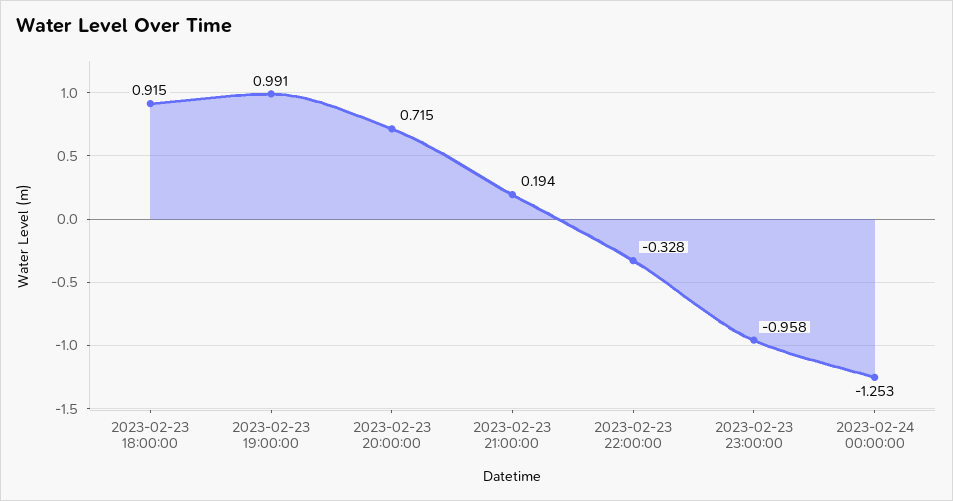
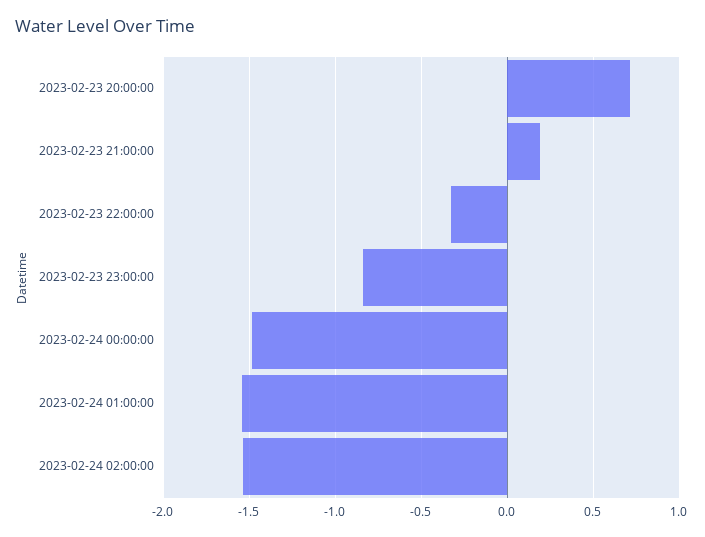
2023-02-23 18:00:00: 0.915 -> none
2023-02-23 19:00:00: 0.991 -> none
2023-02-23 23:00:00: -0.958 -> -0.85
2023-02-24 00:00:00: -1.253 -> -1.5
2023-02-24 01:00:00: none -> -1.55
2023-02-24 02:00:00: none -> -1.55

